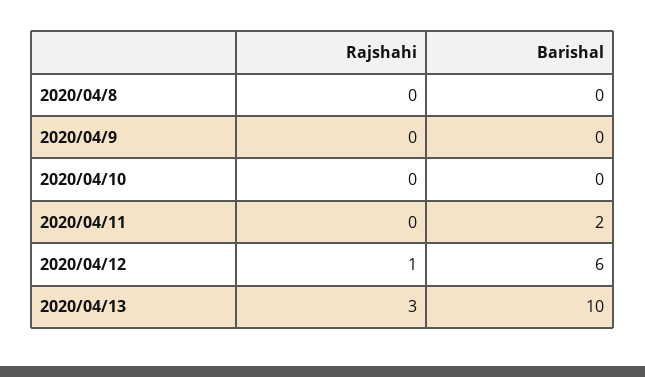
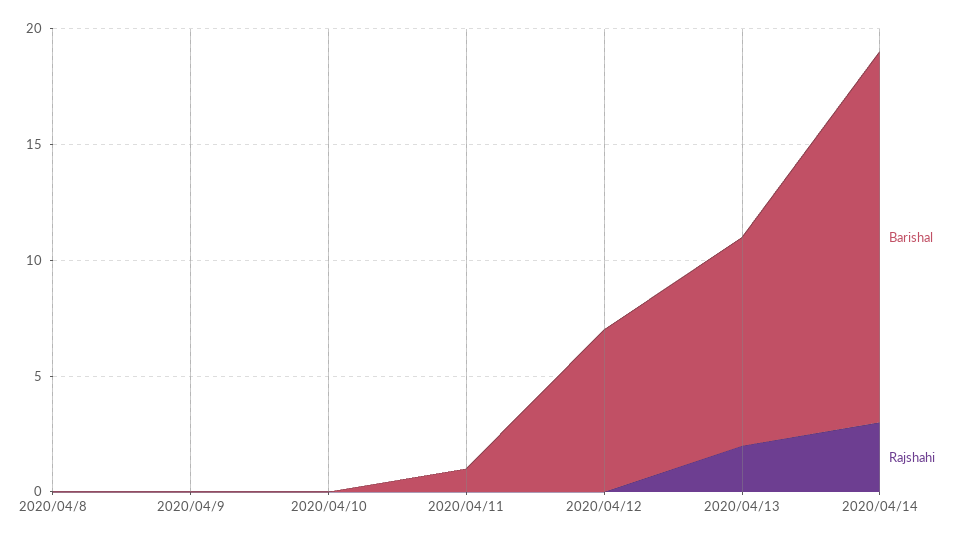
Barishal, 2020/04/11: 2 -> 1
Rajshahi, 2020/04/12: 1 -> 0
Barishal, 2020/04/12: 6 -> 7
Rajshahi, 2020/04/13: 3 -> 2
Barishal, 2020/04/13: 10 -> 9
Barishal, 2020/04/14: none -> 16
Rajshahi, 2020/04/14: none -> 3

